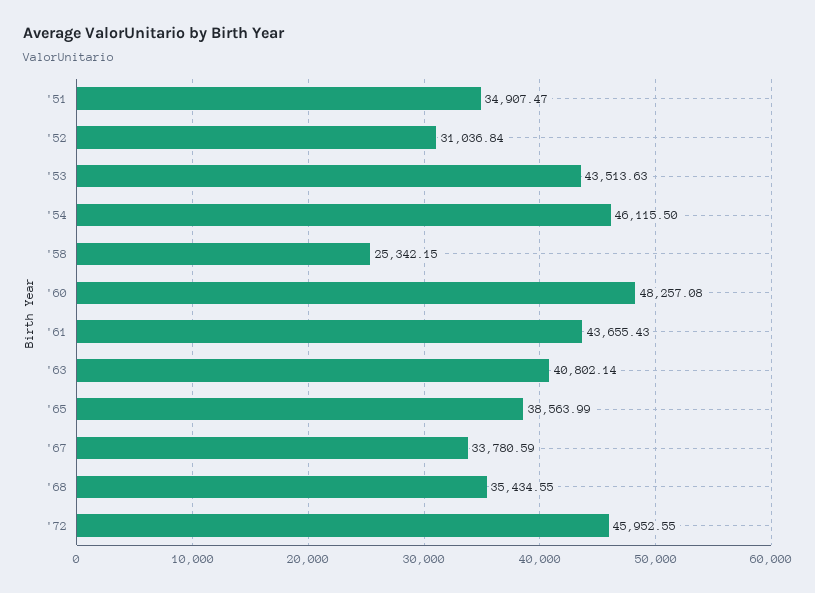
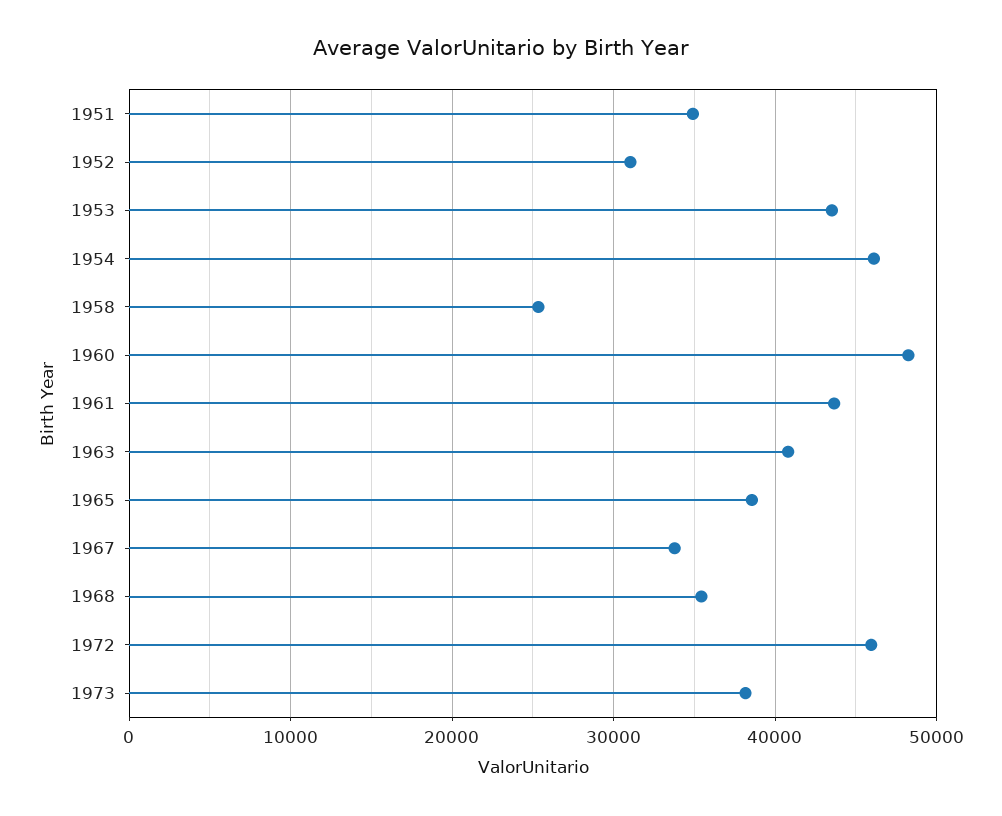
1973: none -> 38000

